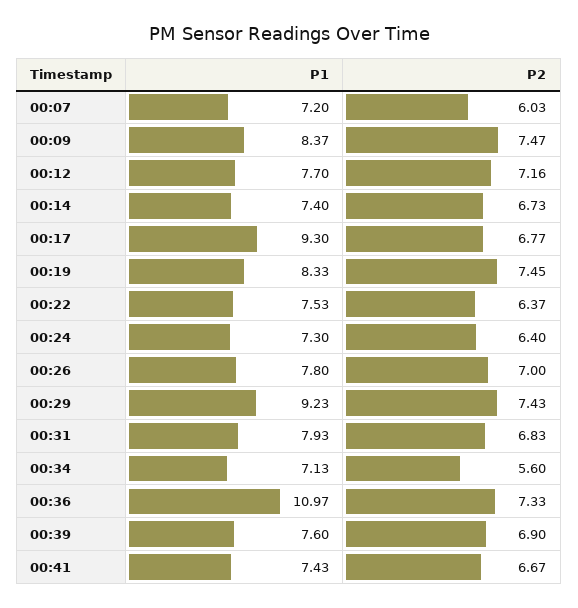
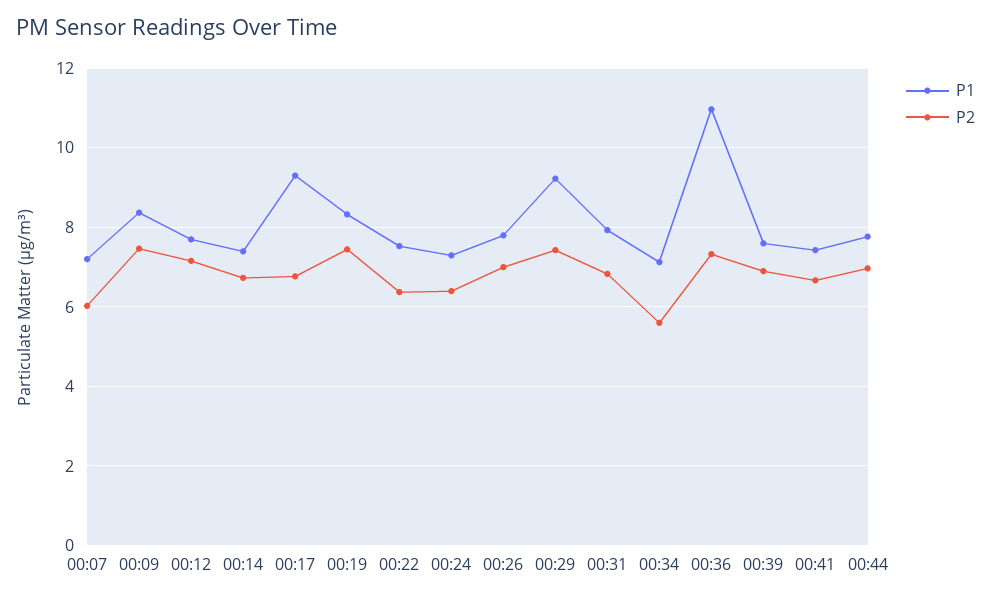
P1, 00:44: none -> 7.8
P2, 00:44: none -> 7

